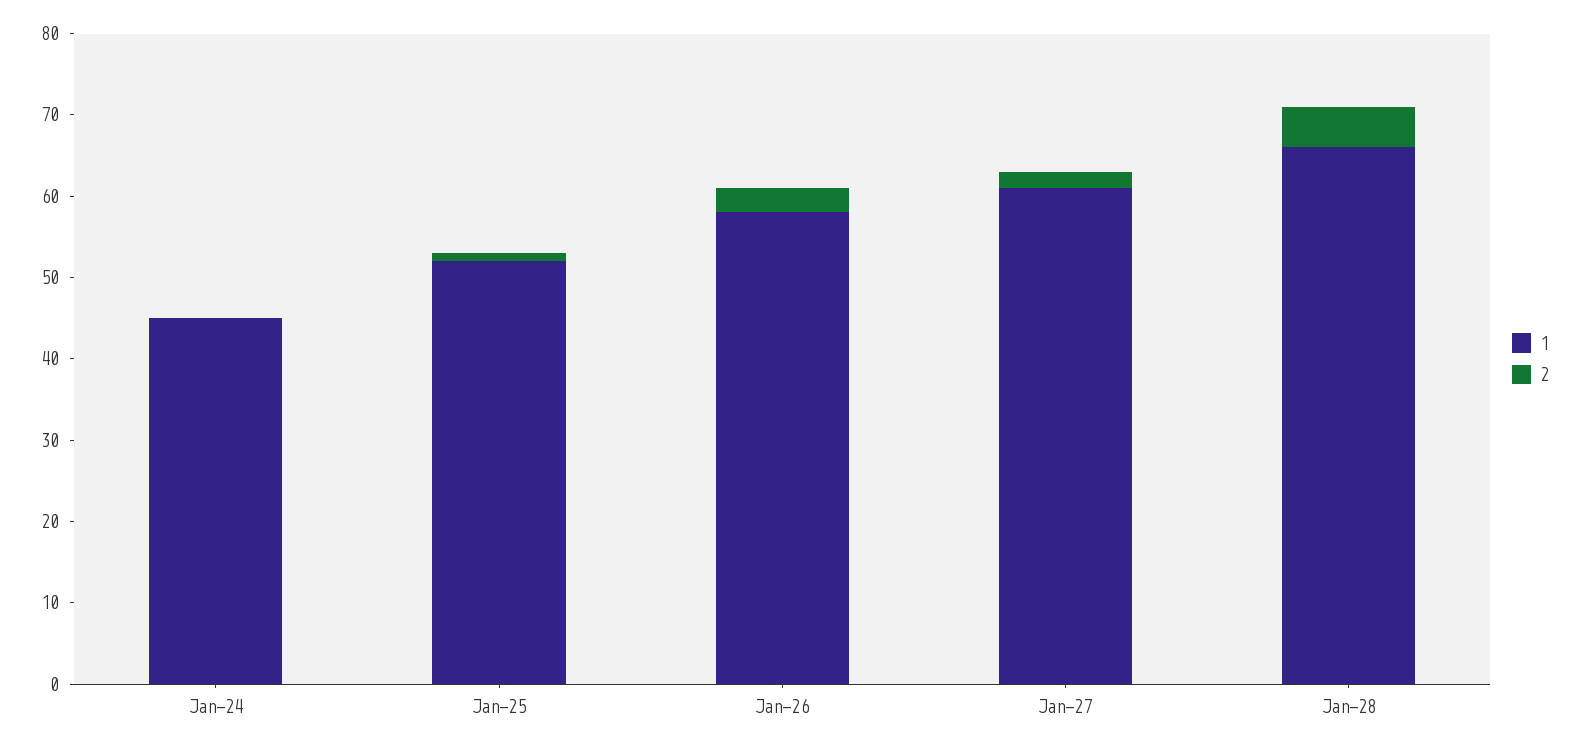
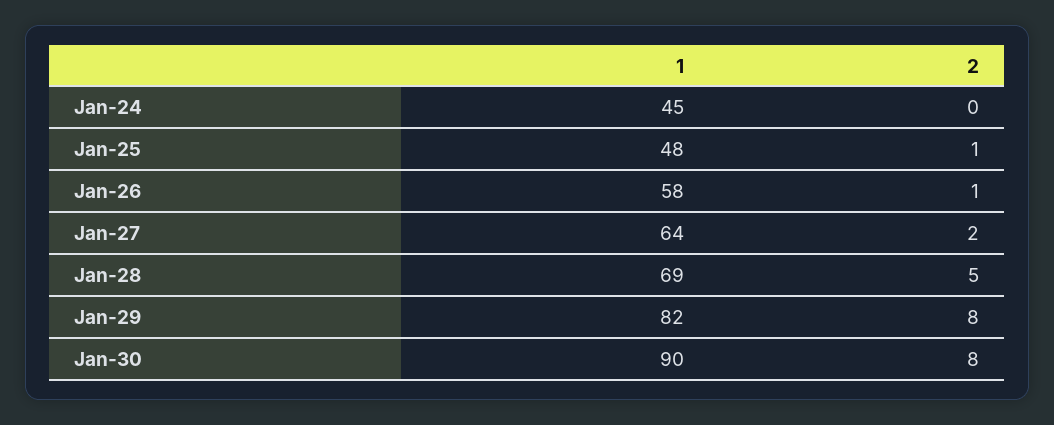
1, Jan-25: 52 -> 48
2, Jan-26: 3 -> 1
1, Jan-27: 61 -> 64
1, Jan-28: 66 -> 69
1, Jan-29: none -> 82
2, Jan-29: none -> 8
1, Jan-30: none -> 90
2, Jan-30: none -> 8

